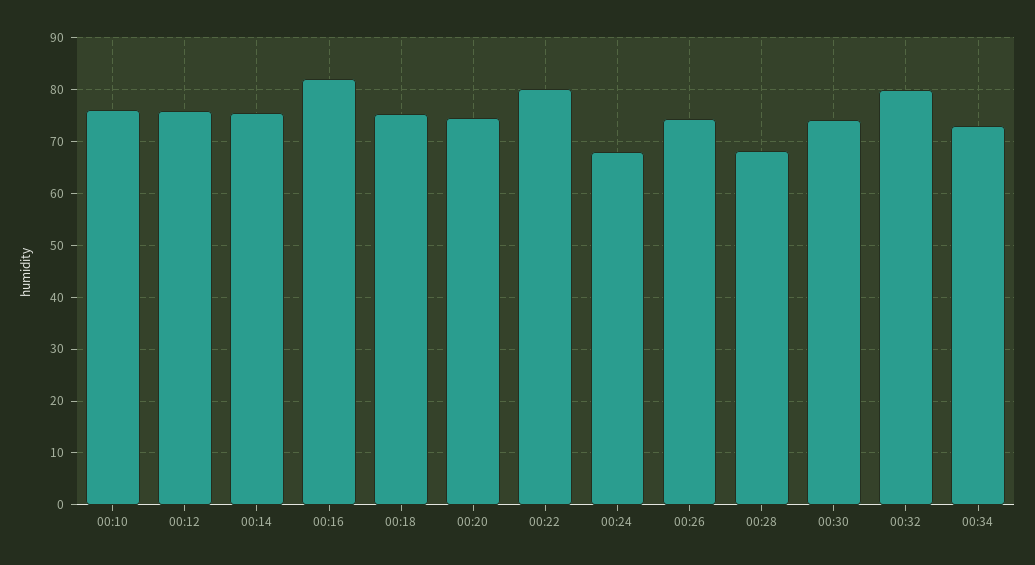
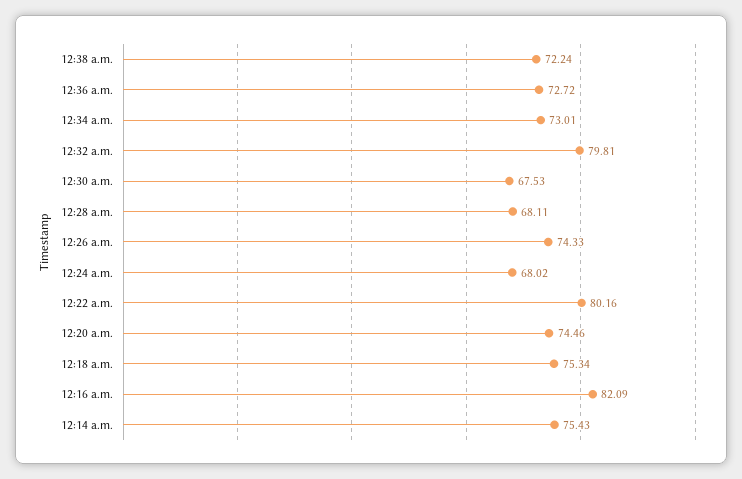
00:10: 76 -> none
00:12: 76 -> none
00:30: 74 -> 67.53
12:38 a.m.: none -> 72.24
12:36 a.m.: none -> 72.72

